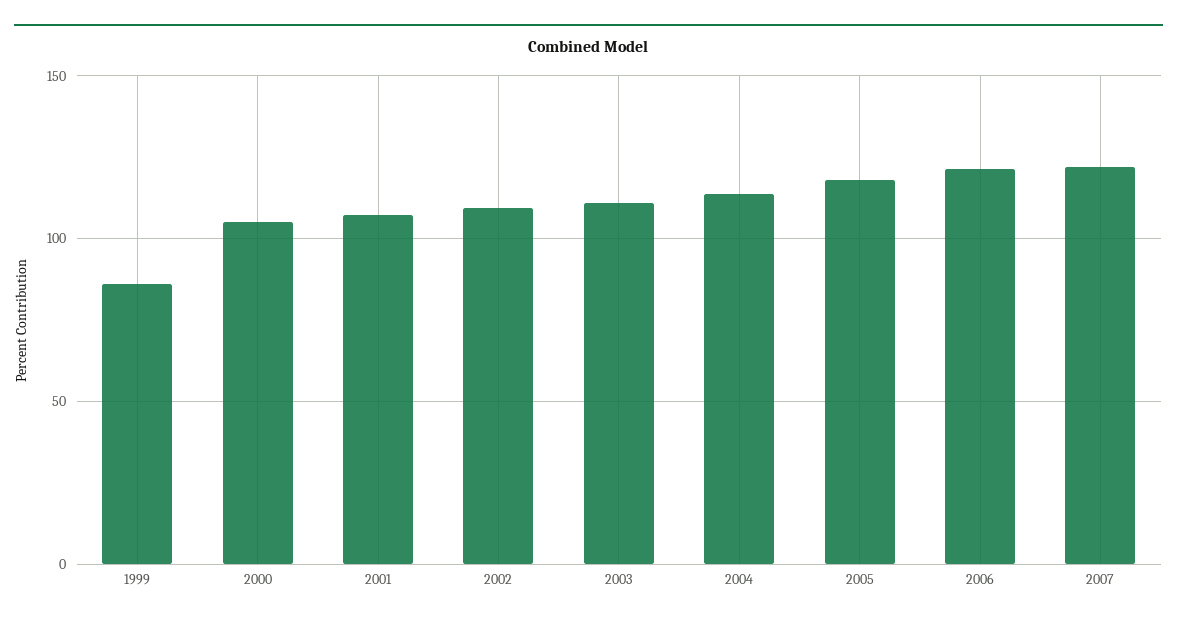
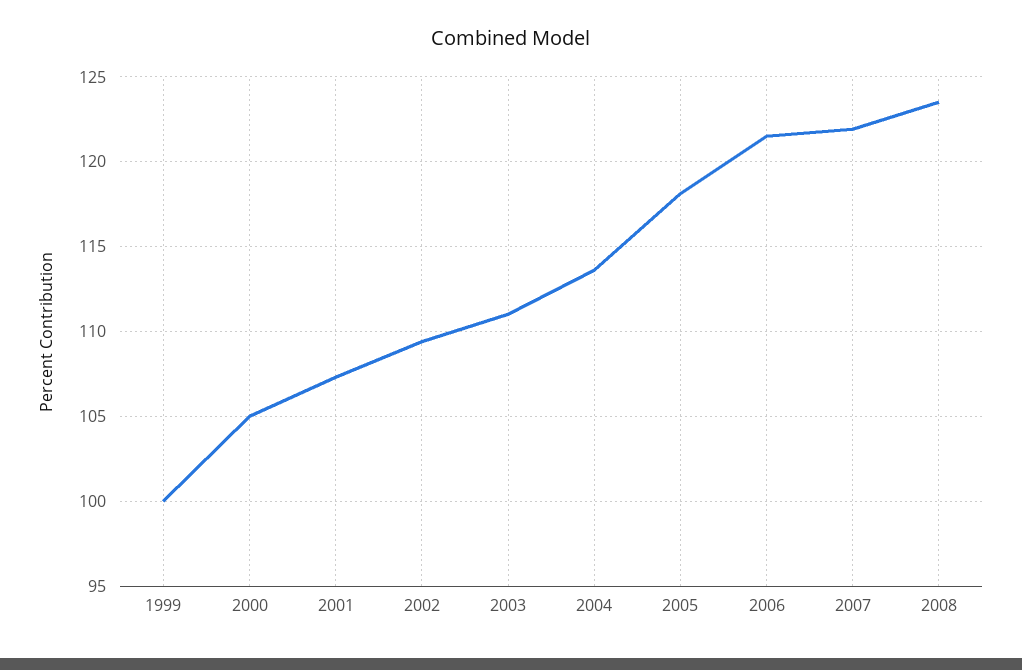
1999: 85 -> 100
2008: none -> 123.5

